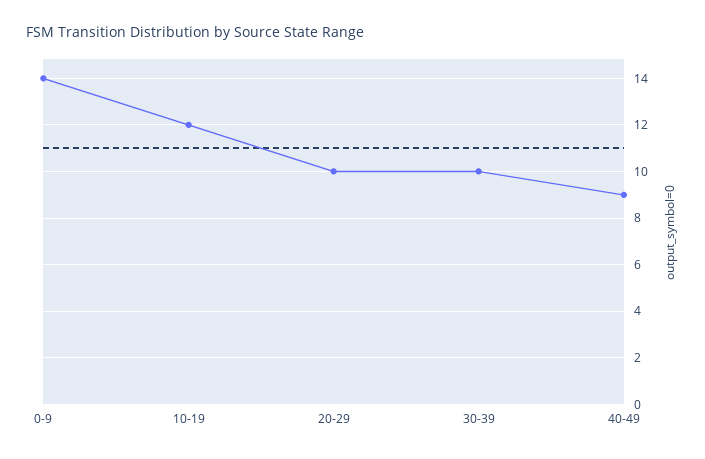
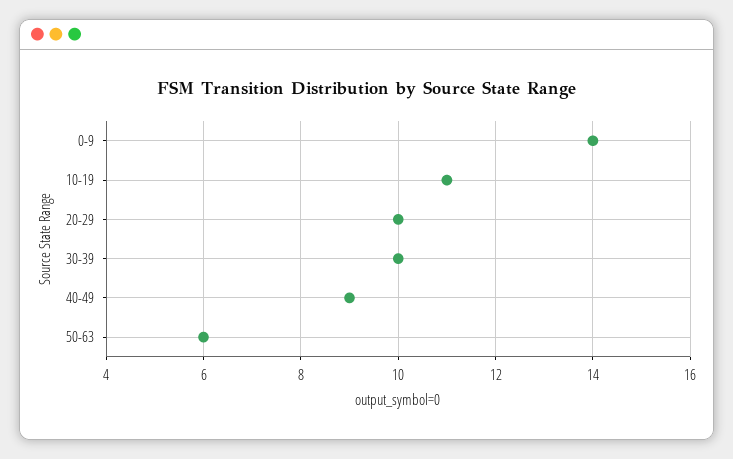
10-19: 12 -> 11
50-63: none -> 6

